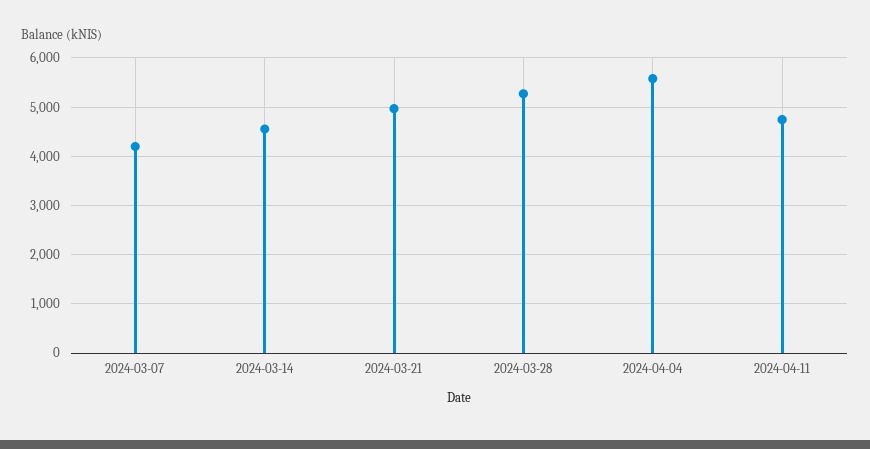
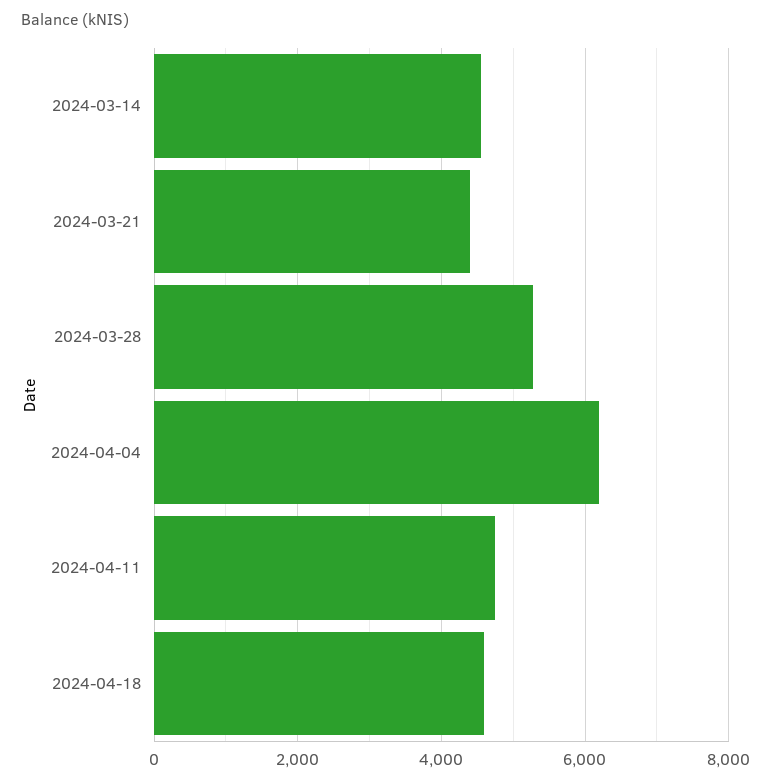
2024-03-07: 4200 -> none
2024-03-21: 5000 -> 4400
2024-04-04: 5600 -> 6200
2024-04-18: none -> 4600

